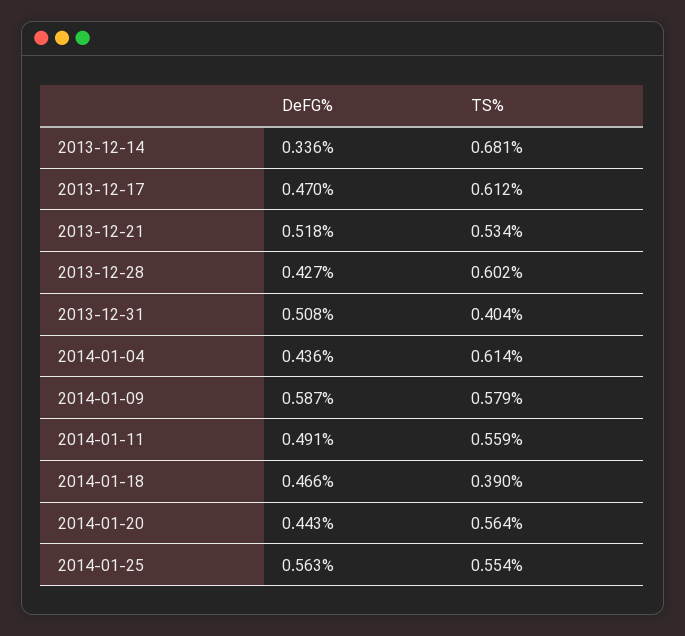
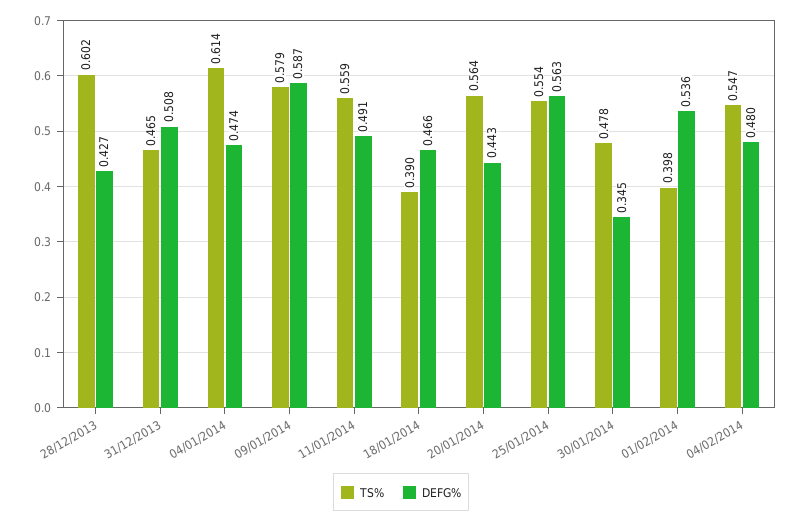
DeFG%, 2013-12-14: 0.336 -> none
TS%, 2013-12-14: 0.681 -> none
DeFG%, 2013-12-17: 0.47 -> none
TS%, 2013-12-17: 0.612 -> none
DeFG%, 2013-12-21: 0.518 -> none
TS%, 2013-12-21: 0.534 -> none
TS%, 2013-12-31: 0.404 -> 0.465
DeFG%, 2014-01-04: 0.436 -> 0.474
TS%, 30/01/2014: none -> 0.478
DeFG%, 30/01/2014: none -> 0.345
TS%, 01/02/2014: none -> 0.398
DeFG%, 01/02/2014: none -> 0.536
TS%, 04/02/2014: none -> 0.547
DeFG%, 04/02/2014: none -> 0.48

